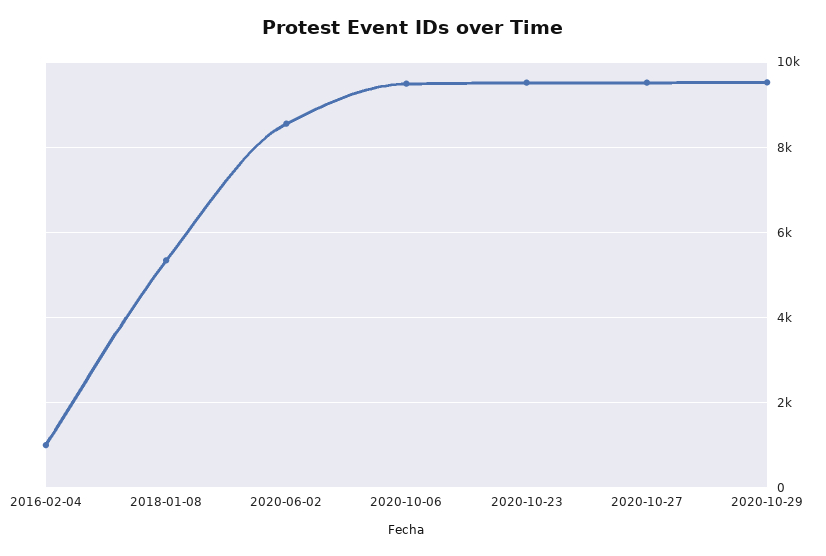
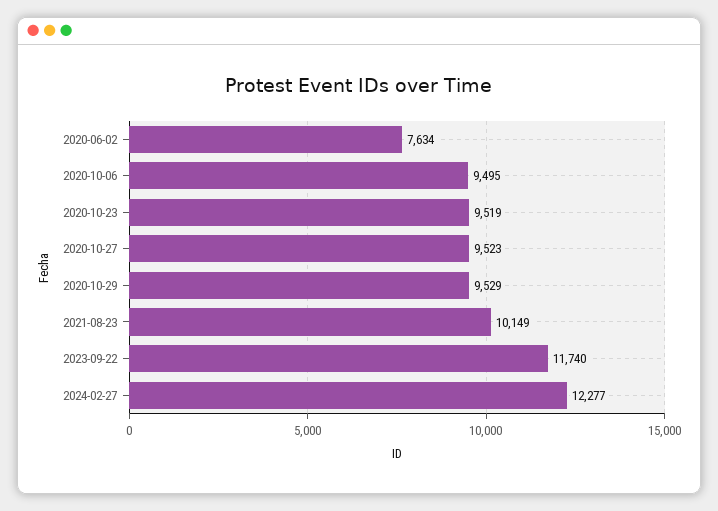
2016-02-04: 1000 -> none
2018-01-08: 5400 -> none
2020-06-02: 8600 -> 7634
2021-08-23: none -> 10149
2023-09-22: none -> 11740
2024-02-27: none -> 12277

